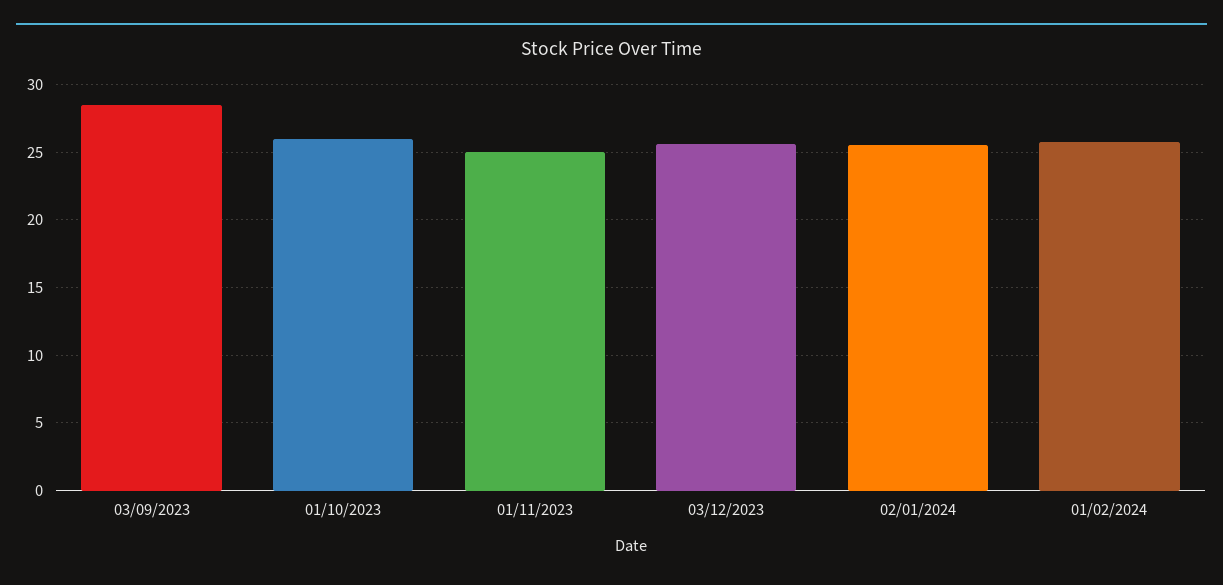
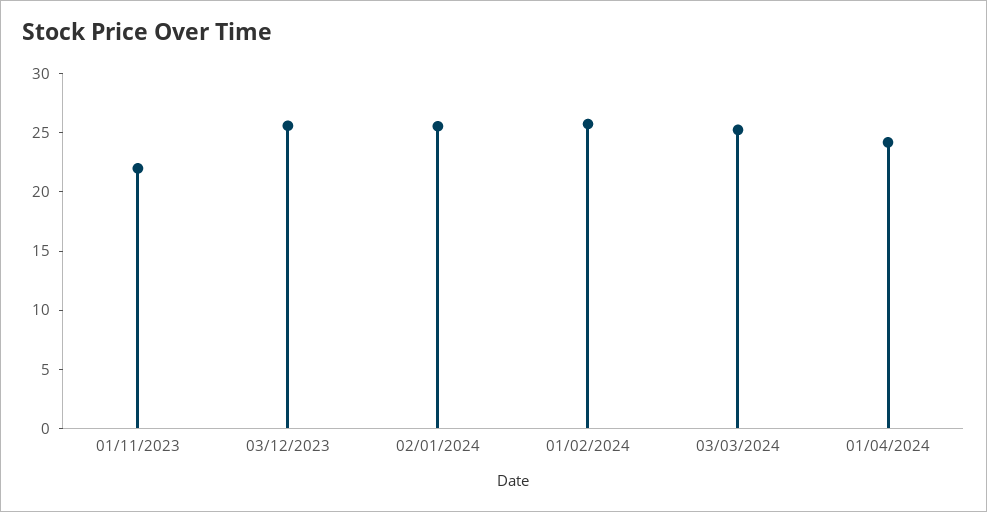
03/09/2023: 28.5 -> none
01/10/2023: 26 -> none
01/11/2023: 25 -> 22
03/03/2024: none -> 25
01/04/2024: none -> 24

